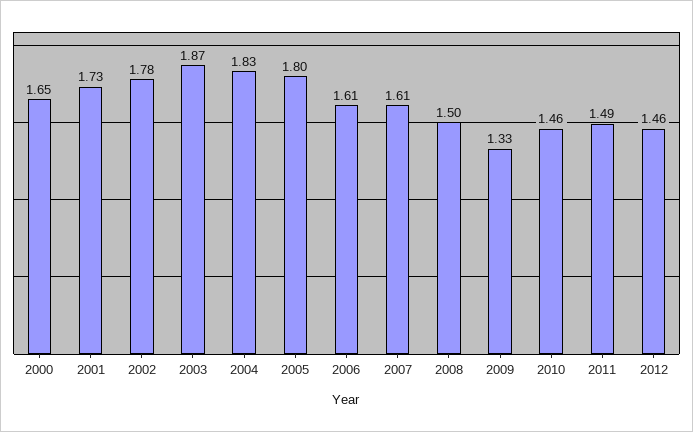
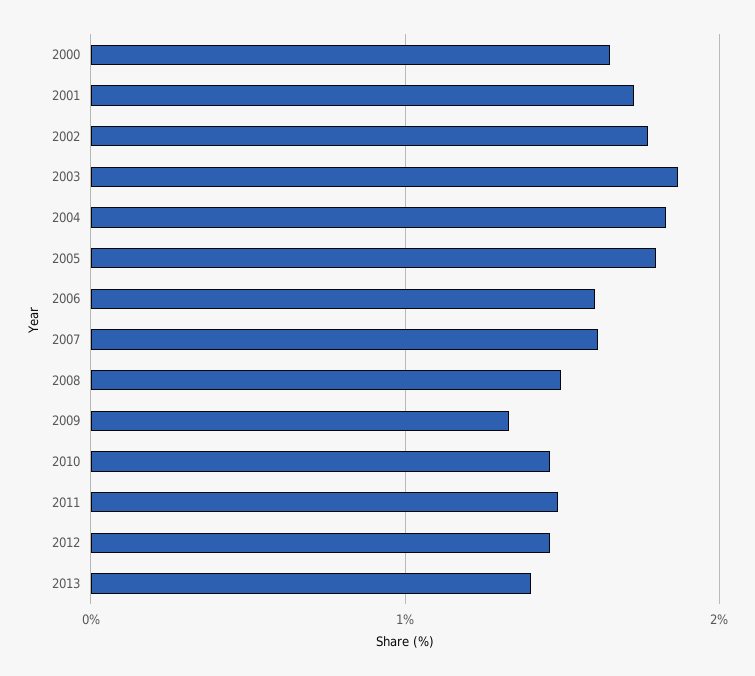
2013: none -> 1.4

